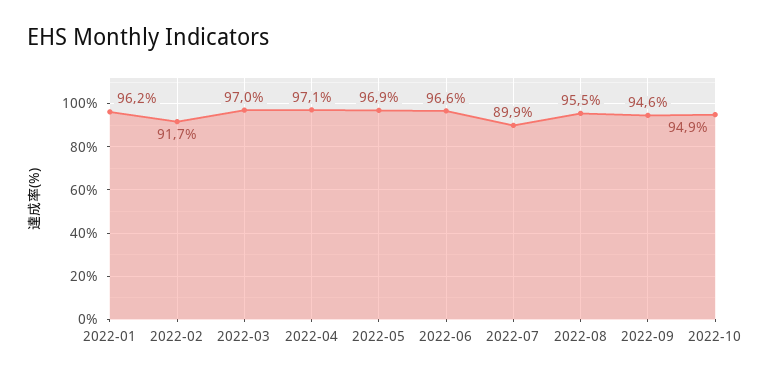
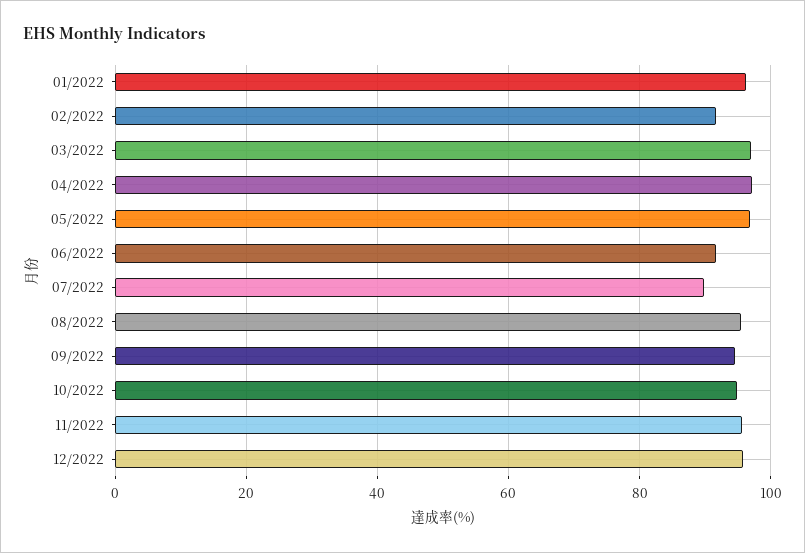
2022-06: 96.6 -> 92
11/2022: none -> 96
12/2022: none -> 96

